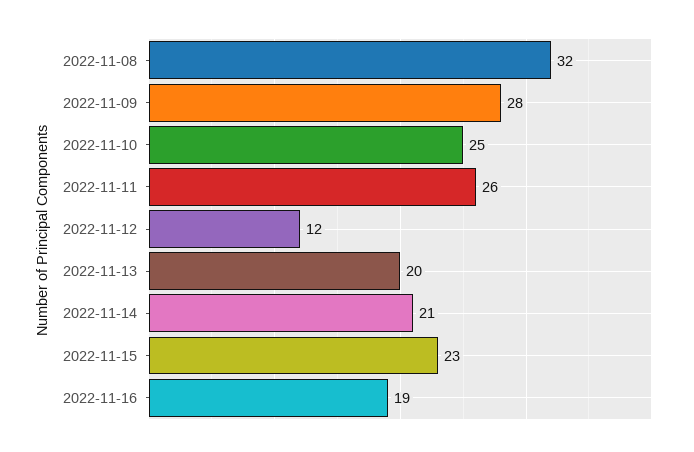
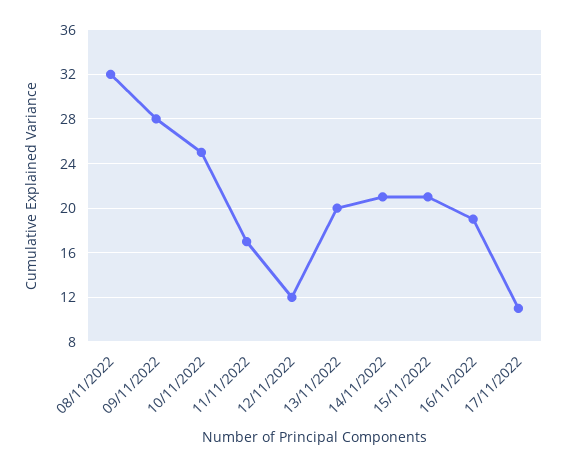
2022-11-11: 26 -> 17
2022-11-15: 23 -> 21
17/11/2022: none -> 11

